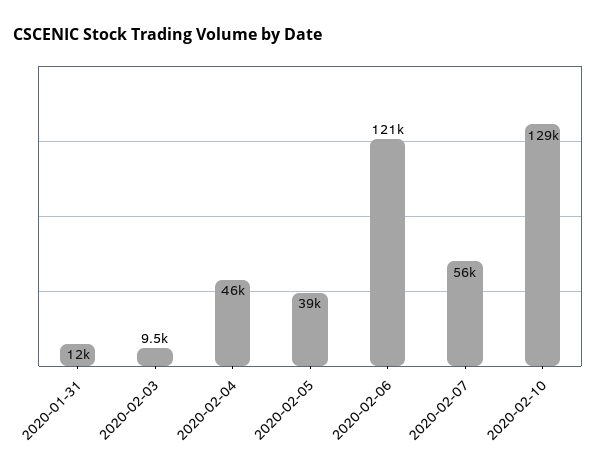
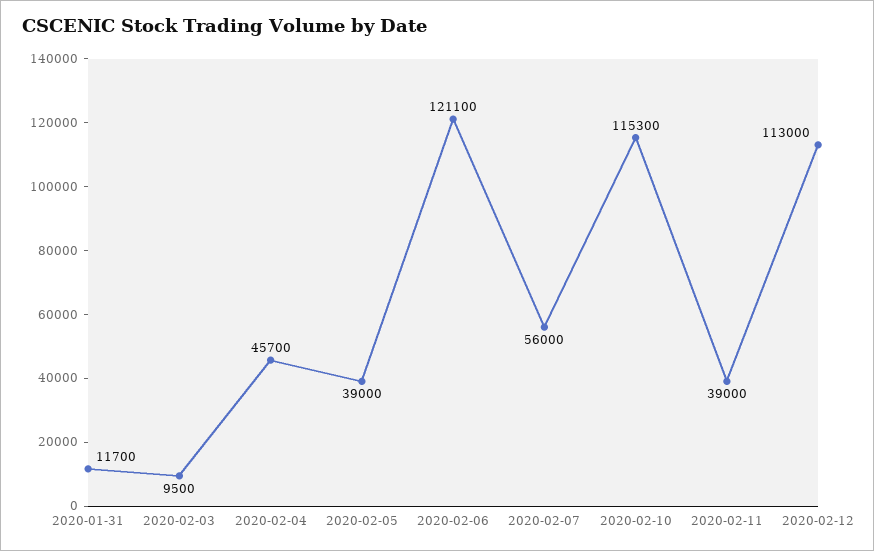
2020-02-10: 129000 -> 115300
2020-02-11: none -> 39000
2020-02-12: none -> 113000

